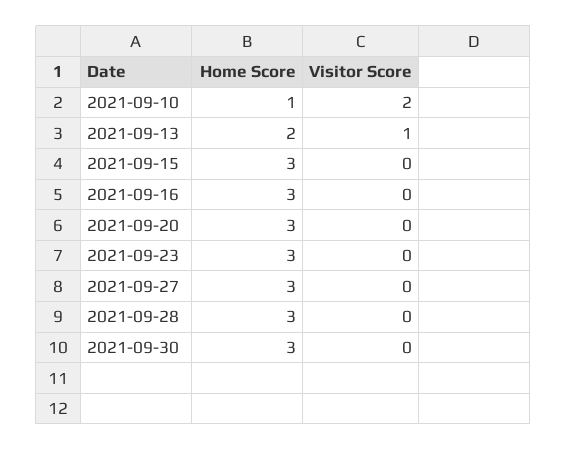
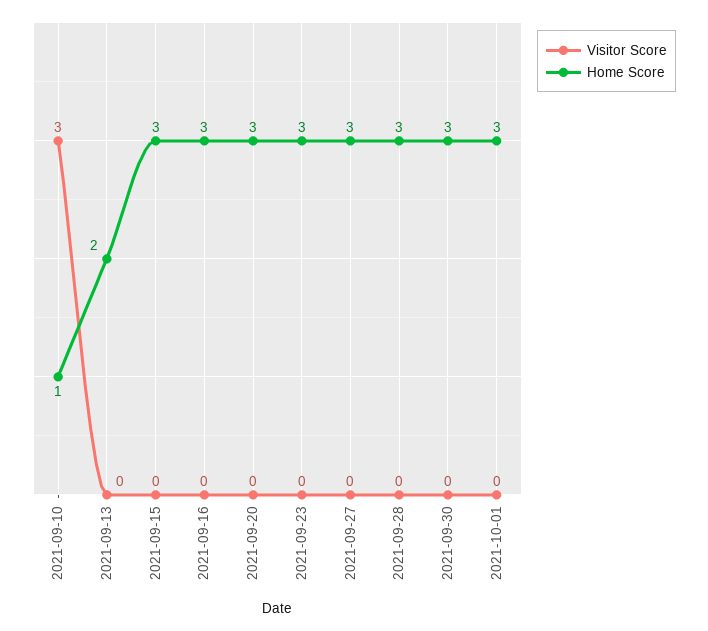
Visitor Score, 2021-09-10: 2 -> 3
Visitor Score, 2021-09-13: 1 -> 0
Visitor Score, 2021-10-01: none -> 0
Home Score, 2021-10-01: none -> 3

